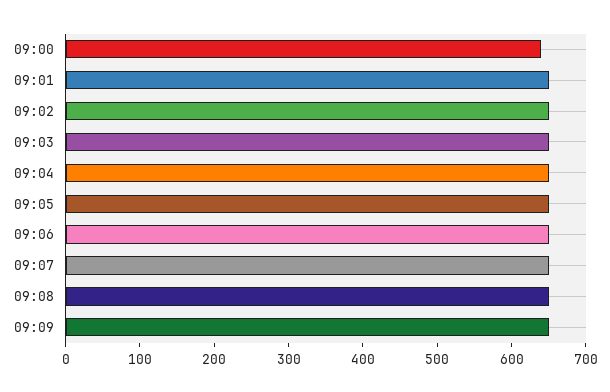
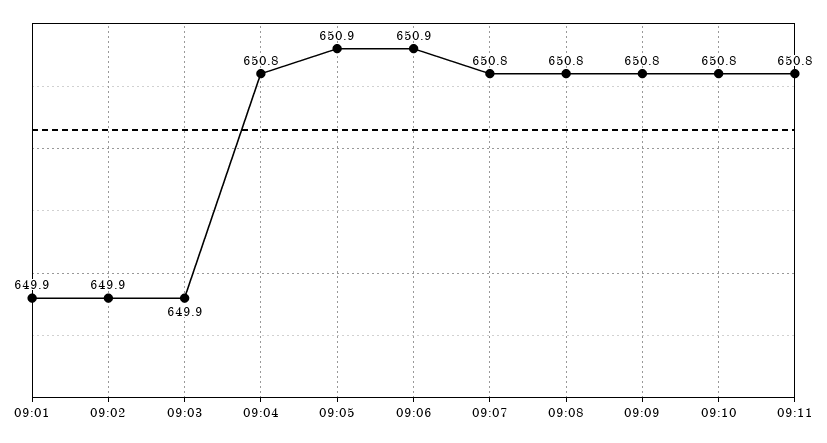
09:00: 640 -> none
09:10: none -> 650.8
09:11: none -> 650.8

